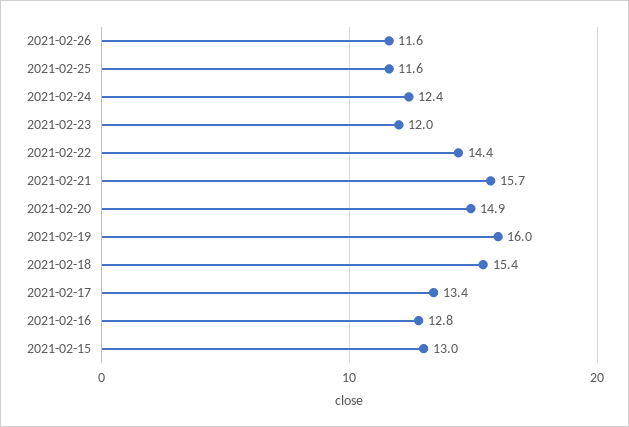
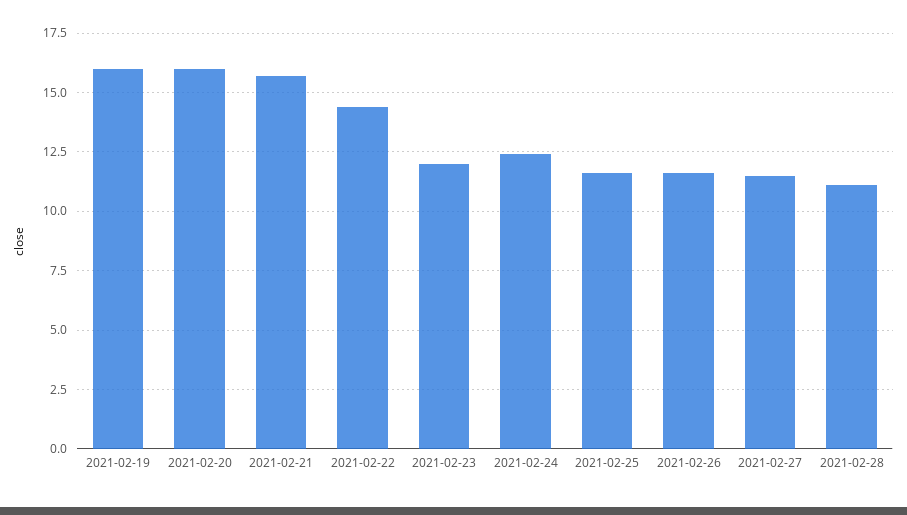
2021-02-20: 14.9 -> 16
2021-02-18: 15.4 -> none
2021-02-17: 13.4 -> none
2021-02-16: 12.8 -> none
2021-02-15: 13 -> none
2021-02-27: none -> 11.5
2021-02-28: none -> 11

